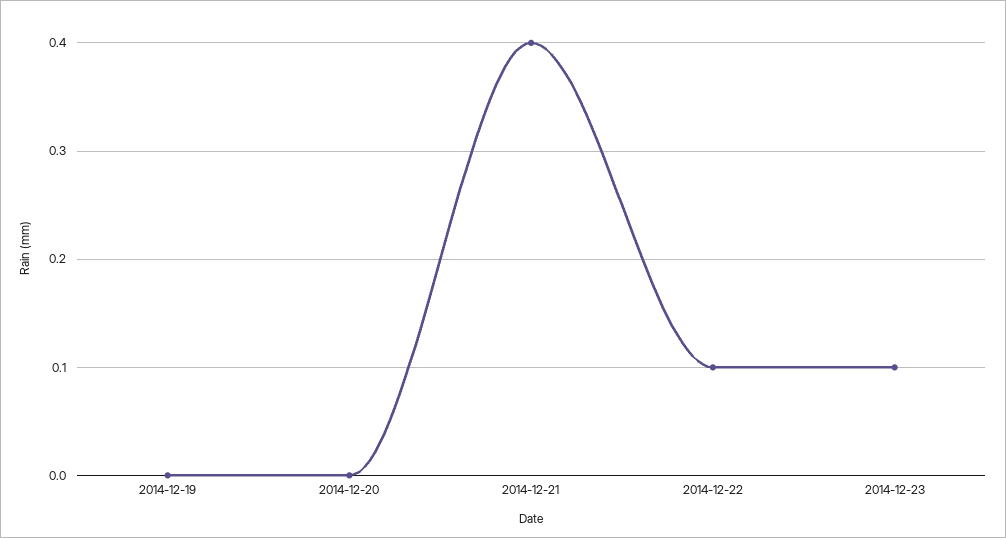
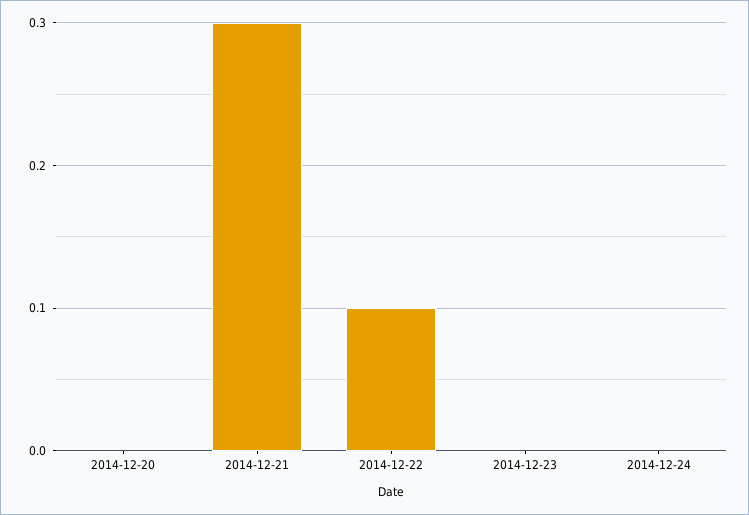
2014-12-19: 0 -> none
2014-12-21: 0.4 -> 0.3
2014-12-23: 0.1 -> 0
2014-12-24: none -> 0

